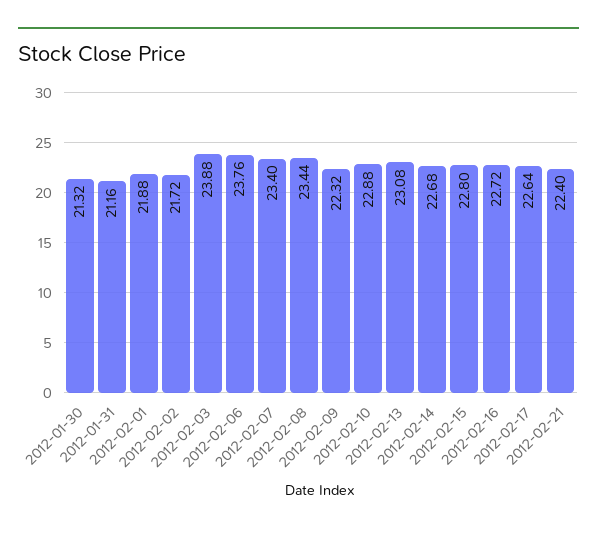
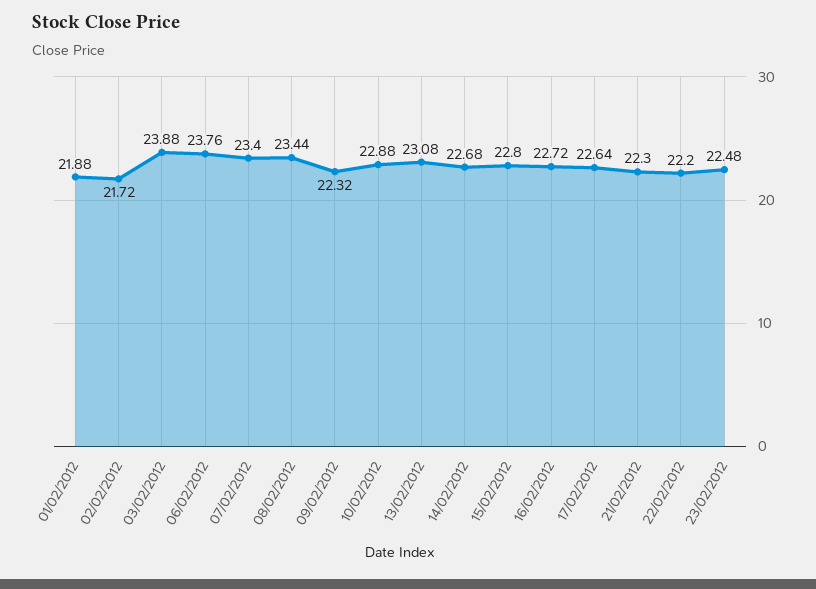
2012-01-30: 21.32 -> none
2012-01-31: 21.16 -> none
2012-02-21: 22.4 -> 22.3
22/02/2012: none -> 22.2
23/02/2012: none -> 22.48

